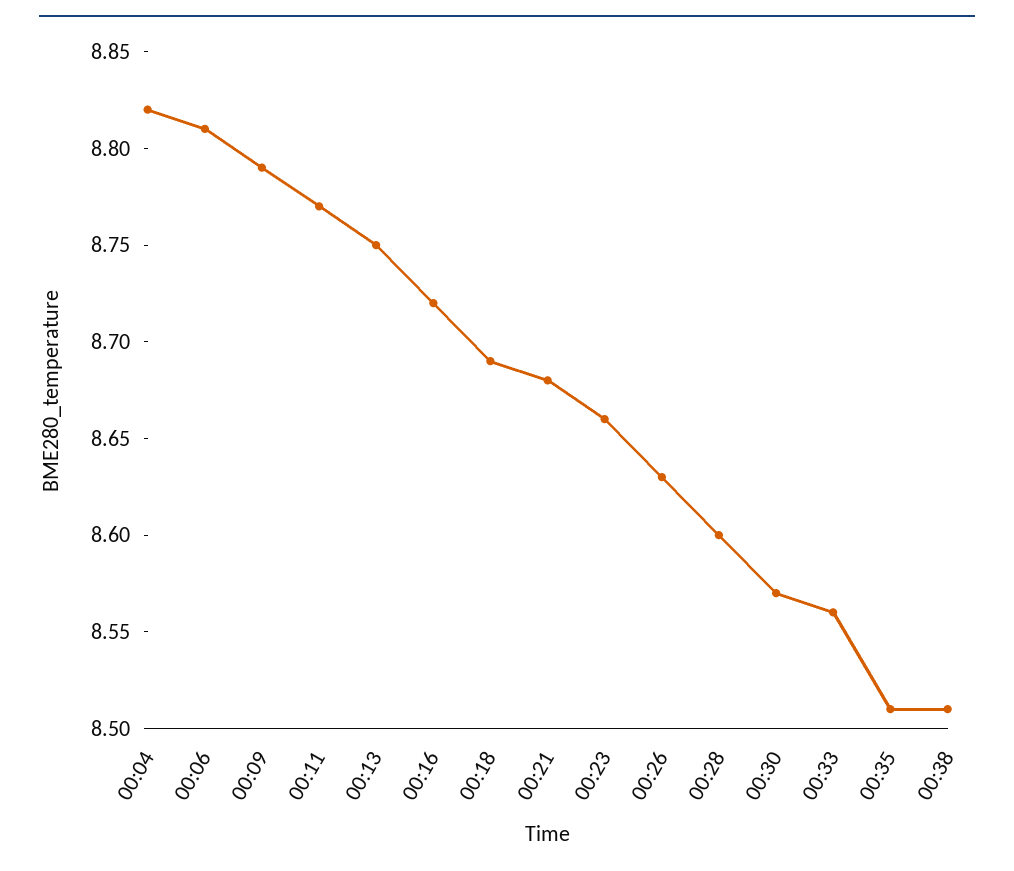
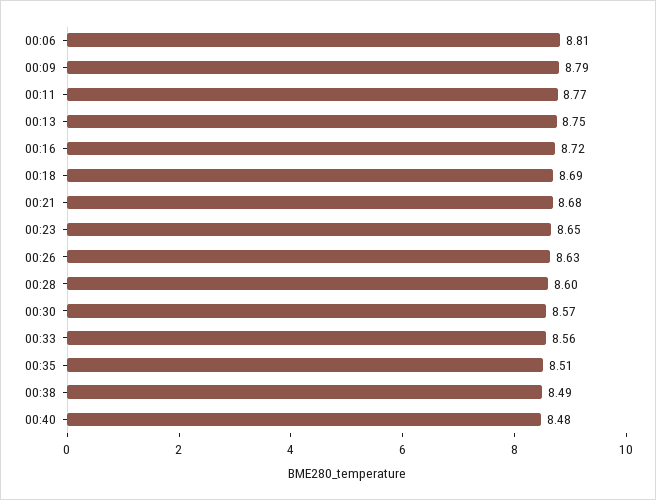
00:04: 8.82 -> none
00:23: 8.66 -> 8.65
00:38: 8.51 -> 8.49
00:40: none -> 8.48

